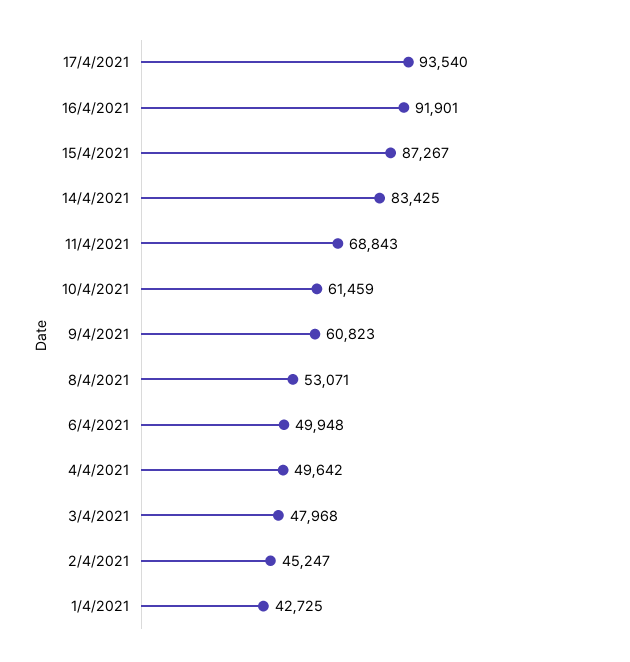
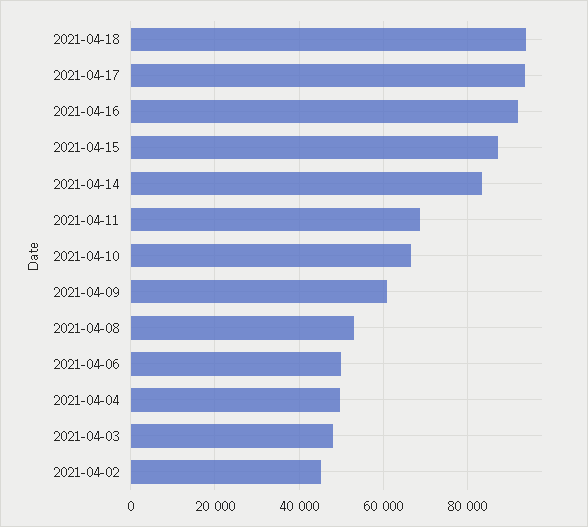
10/4/2021: 61459 -> 66000
1/4/2021: 42725 -> none
2021-04-18: none -> 94000

